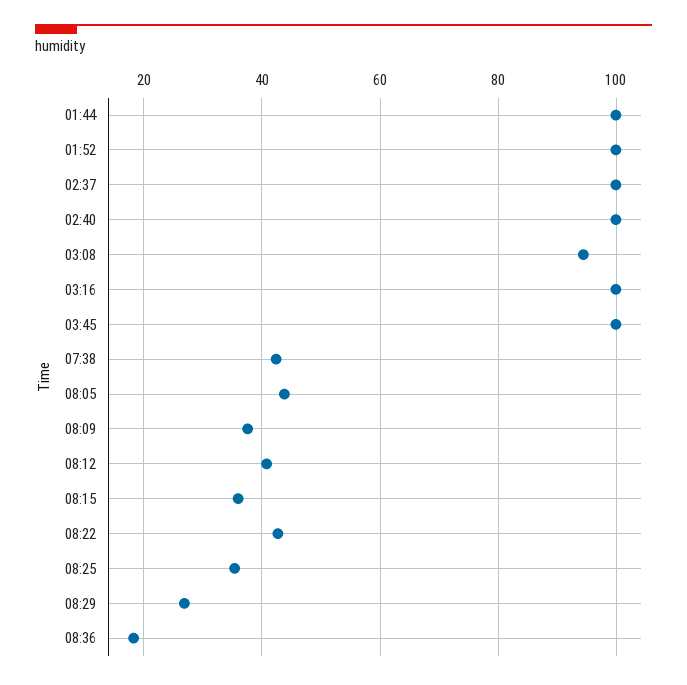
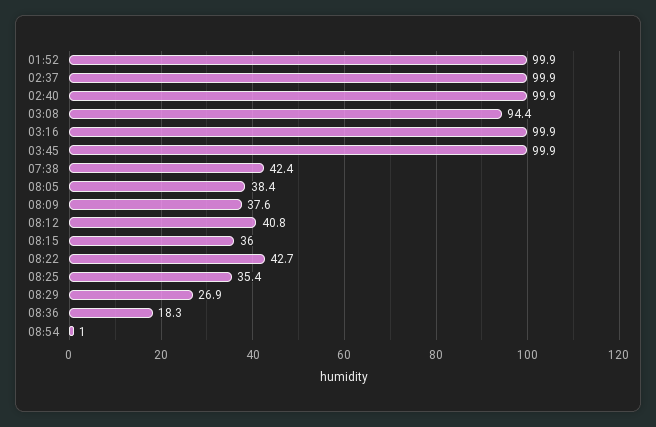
01:44: 100 -> none
08:05: 44 -> 38.4
08:54: none -> 1

